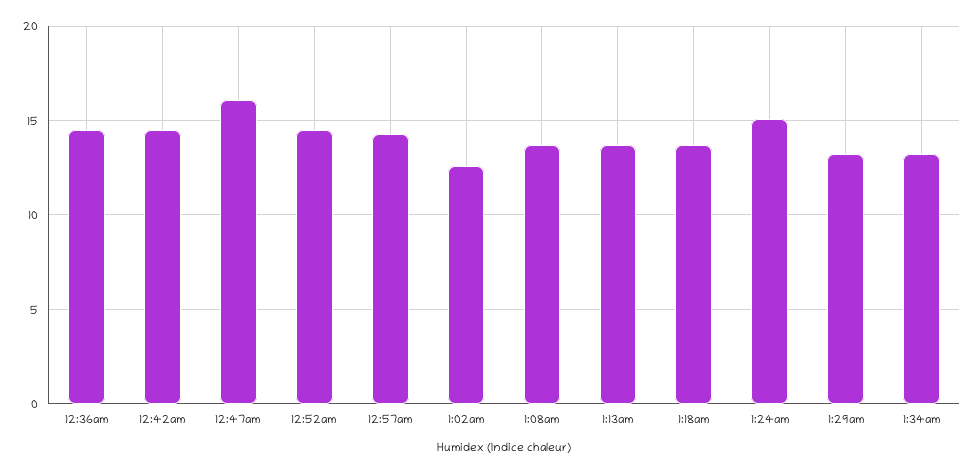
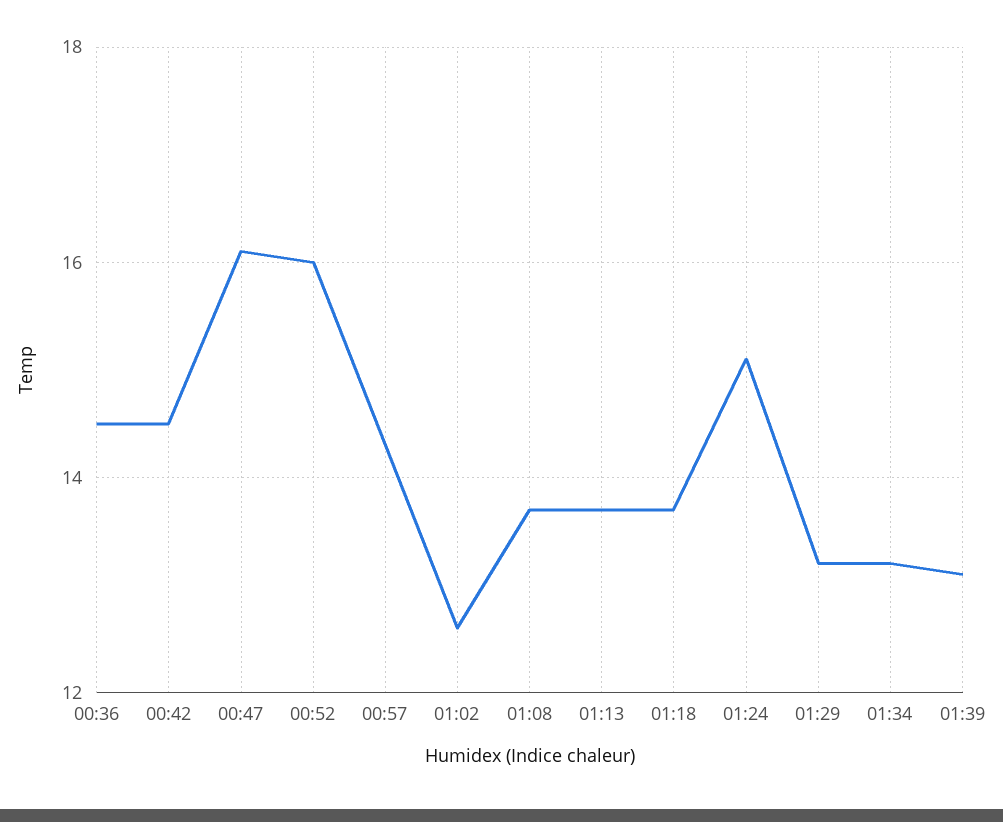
12:52am: 14.5 -> 16
01:39: none -> 13

